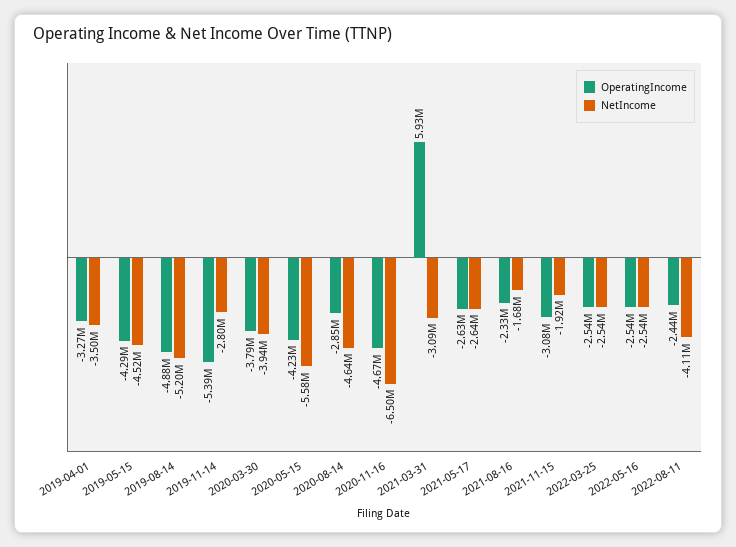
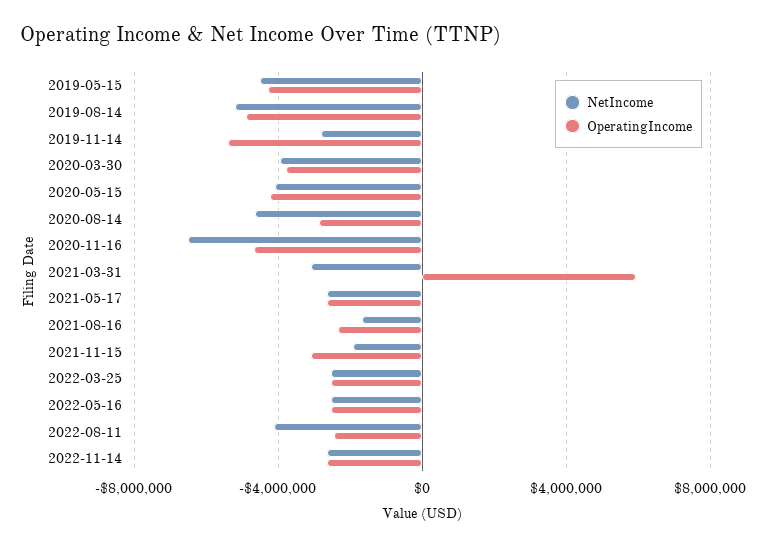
OperatingIncome, 2019-04-01: -3270000 -> none
NetIncome, 2019-04-01: -3500000 -> none
NetIncome, 2020-05-15: -5580000 -> -4000000
NetIncome, 2022-11-14: none -> -2500000
OperatingIncome, 2022-11-14: none -> -2500000

